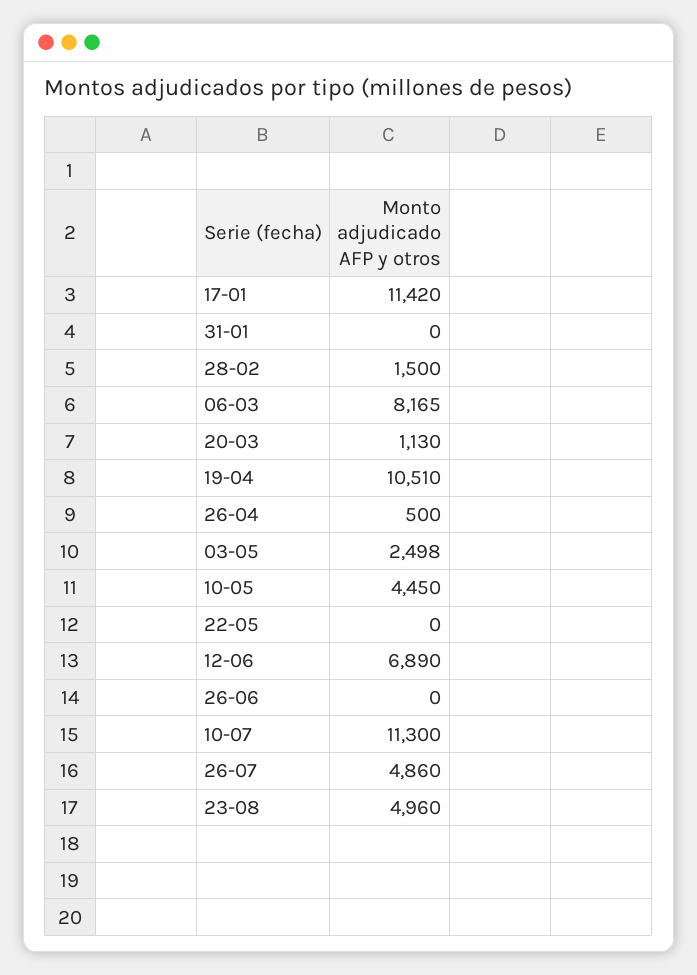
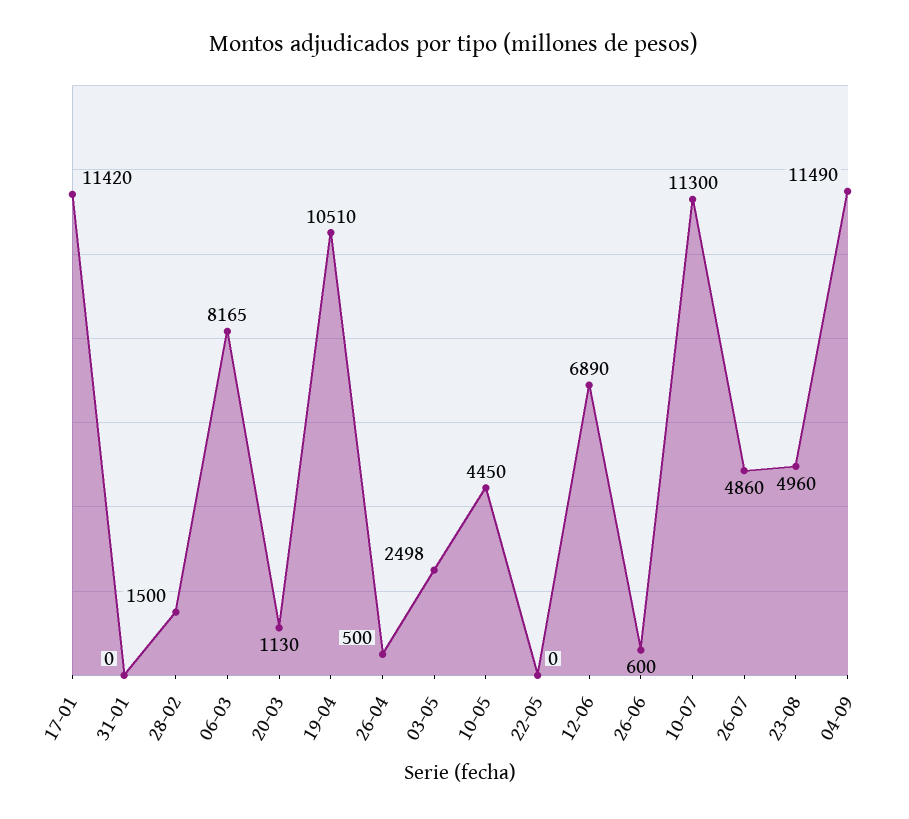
26-06: 0 -> 600
04-09: none -> 11490

